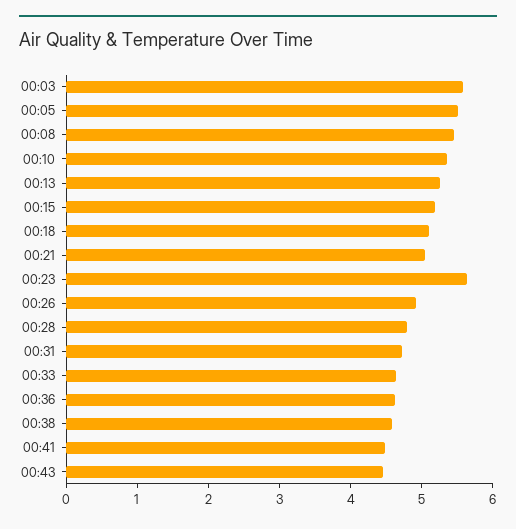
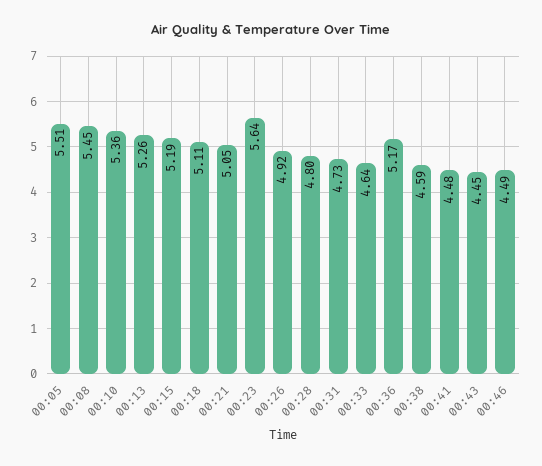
00:03: 5.6 -> none
00:36: 4.6 -> 5.17
00:46: none -> 4.49

